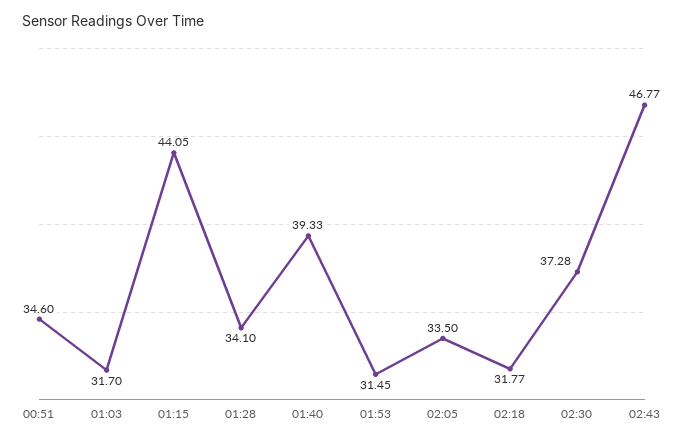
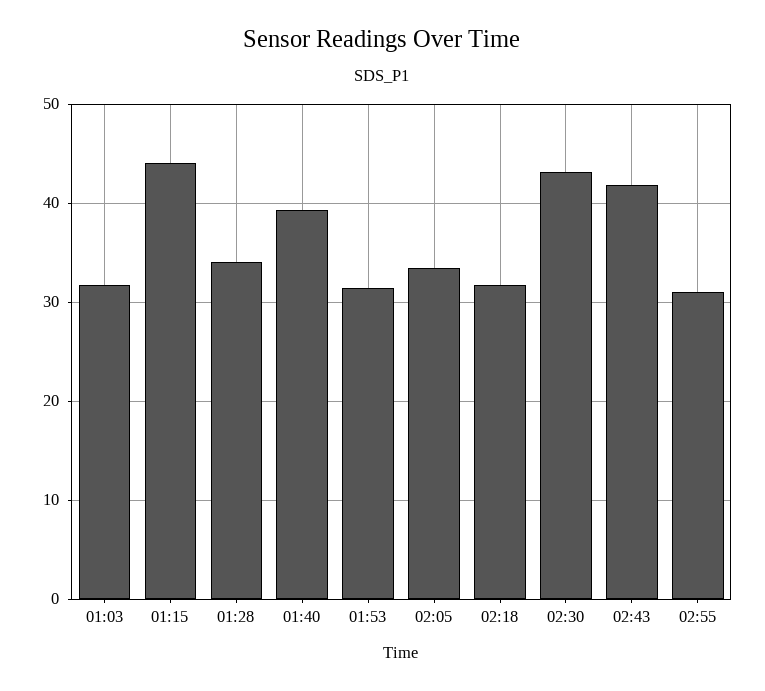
00:51: 34.6 -> none
02:30: 37.28 -> 43
02:43: 46.77 -> 42
02:55: none -> 31

